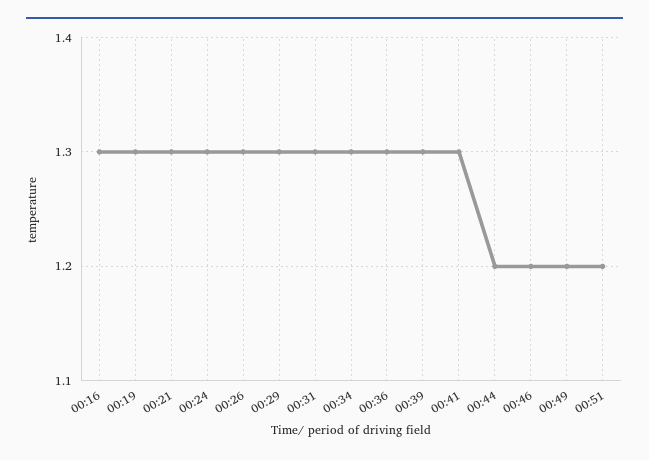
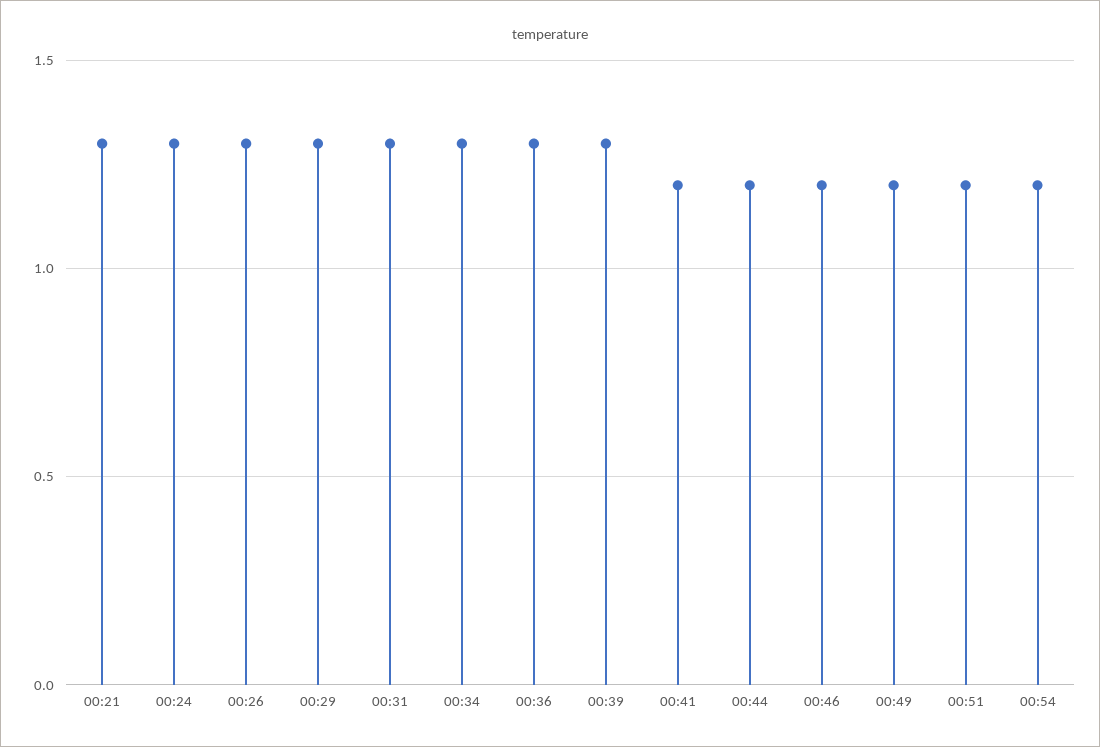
00:16: 1.3 -> none
00:19: 1.3 -> none
00:41: 1.3 -> 1.2
00:54: none -> 1.2

